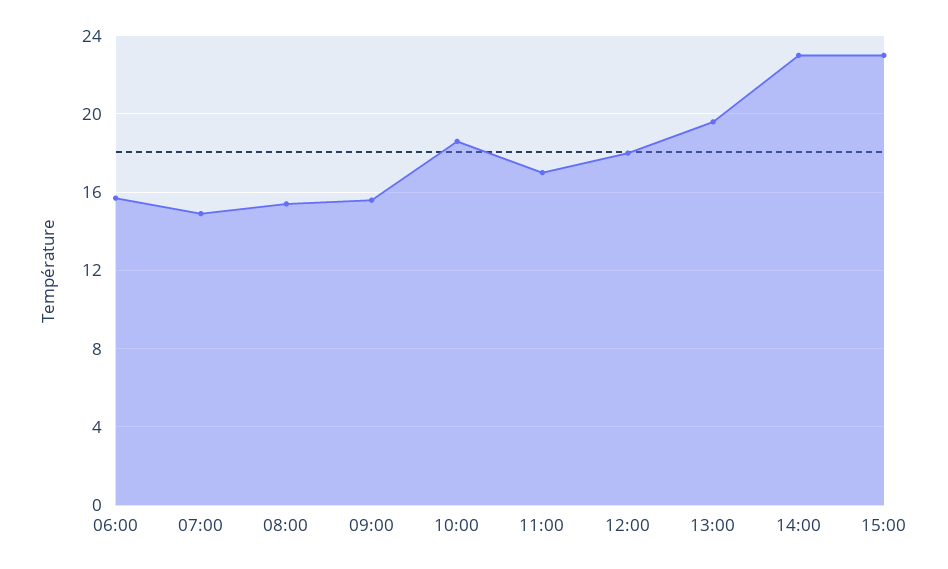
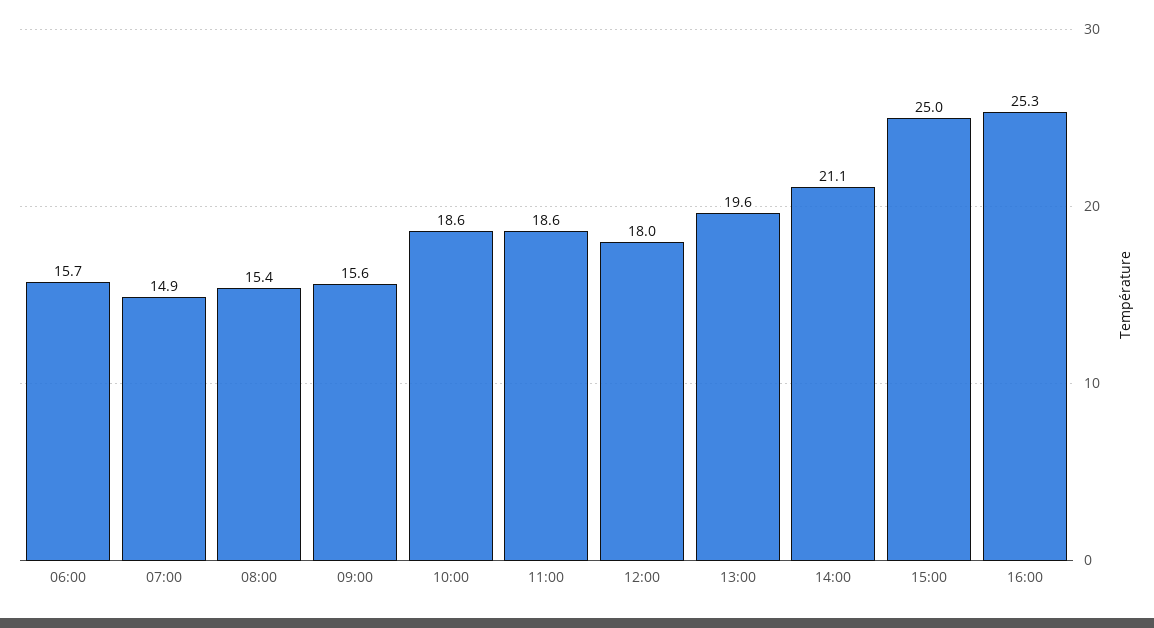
11:00: 17 -> 18.6
14:00: 23 -> 21.1
15:00: 23 -> 25
16:00: none -> 25.3

